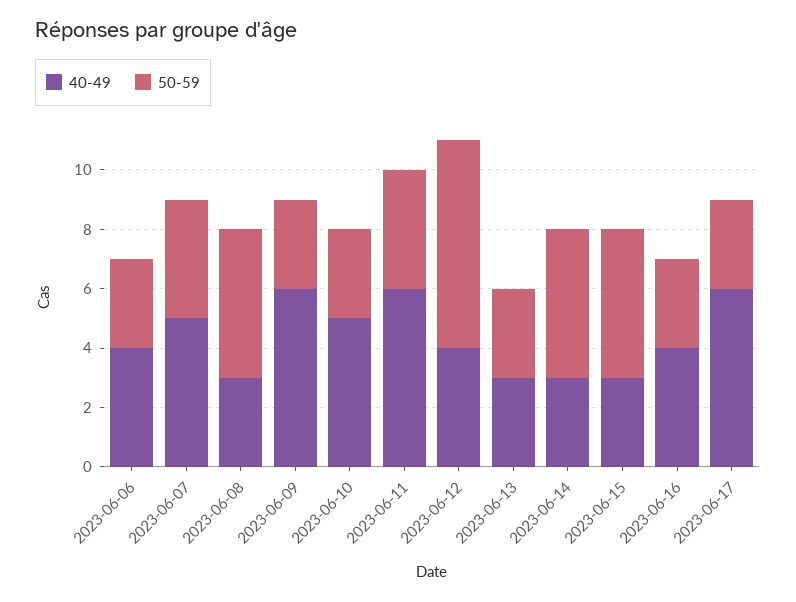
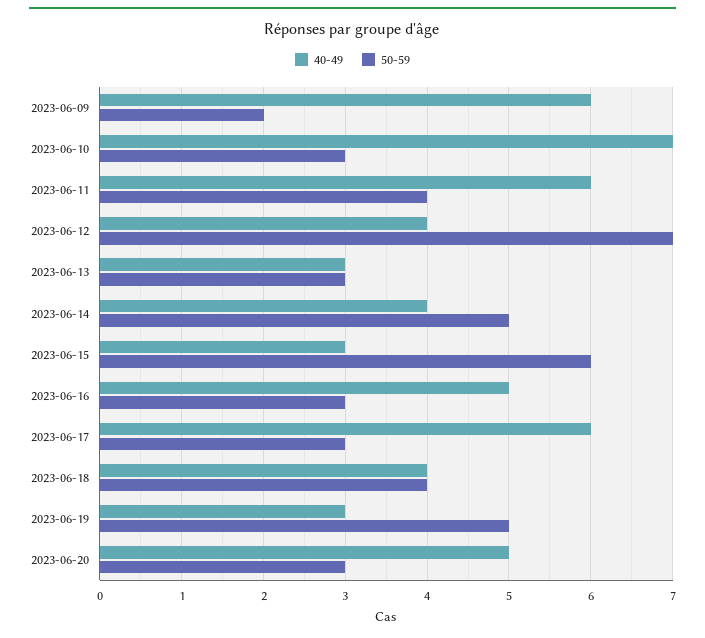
40-49, 2023-06-06: 4 -> none
50-59, 2023-06-06: 3 -> none
40-49, 2023-06-07: 5 -> none
50-59, 2023-06-07: 4 -> none
40-49, 2023-06-08: 3 -> none
50-59, 2023-06-08: 5 -> none
50-59, 2023-06-09: 3 -> 2
40-49, 2023-06-10: 5 -> 7
40-49, 2023-06-14: 3 -> 4
50-59, 2023-06-15: 5 -> 6
40-49, 2023-06-16: 4 -> 5
40-49, 2023-06-18: none -> 4
50-59, 2023-06-18: none -> 4
40-49, 2023-06-19: none -> 3
50-59, 2023-06-19: none -> 5
40-49, 2023-06-20: none -> 5
50-59, 2023-06-20: none -> 3

